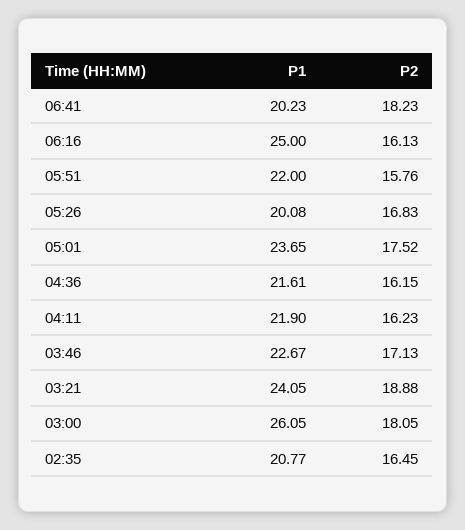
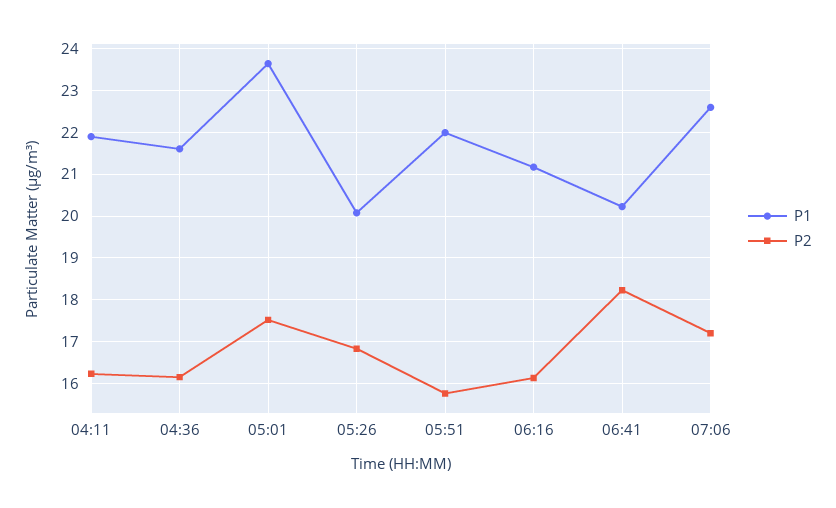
P1, 06:16: 25 -> 21.2
P1, 03:46: 22.67 -> none
P2, 03:46: 17.13 -> none
P1, 03:21: 24.05 -> none
P2, 03:21: 18.88 -> none
P1, 03:00: 26.05 -> none
P2, 03:00: 18.05 -> none
P1, 02:35: 20.77 -> none
P2, 02:35: 16.45 -> none
P1, 07:06: none -> 22.6
P2, 07:06: none -> 17.2

